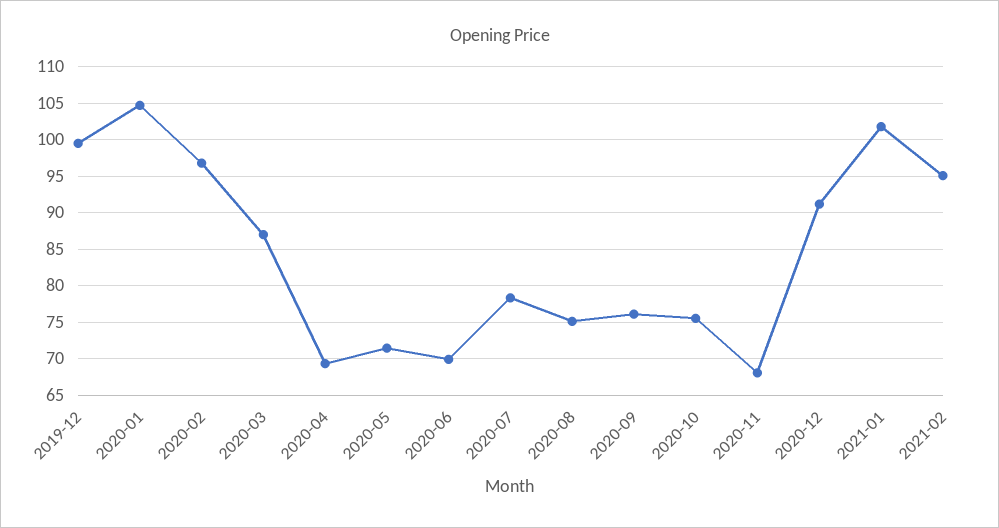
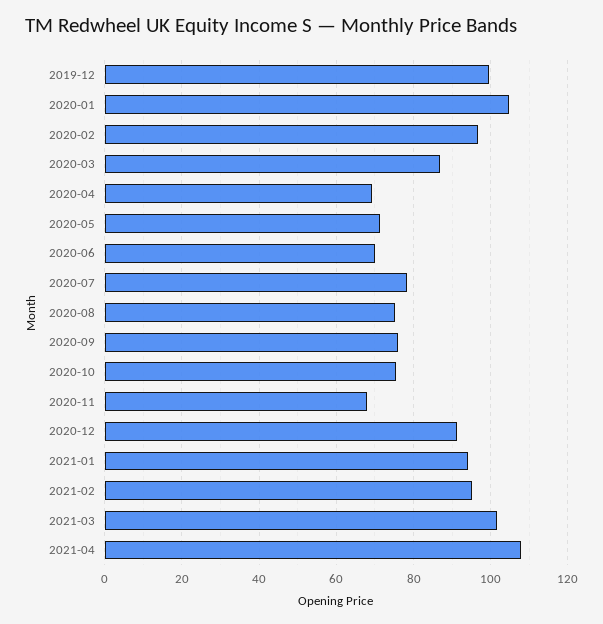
2021-01: 102 -> 94
2021-03: none -> 102
2021-04: none -> 108

